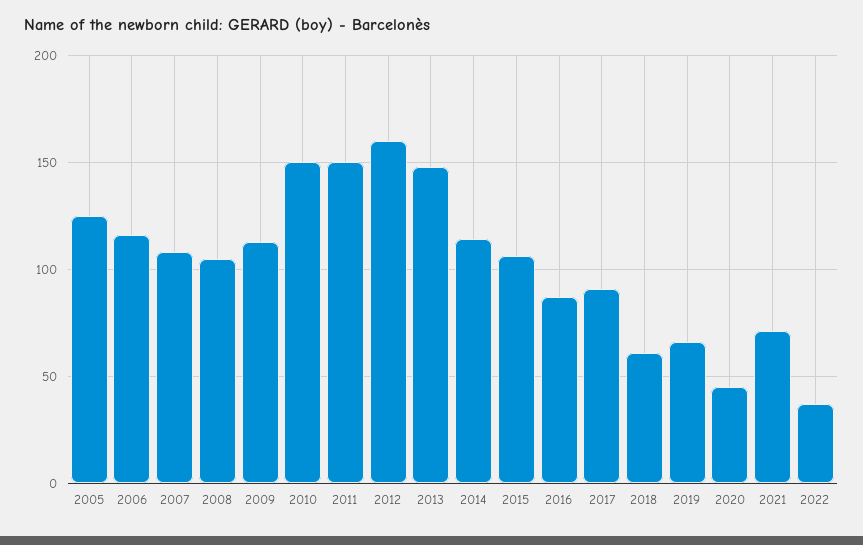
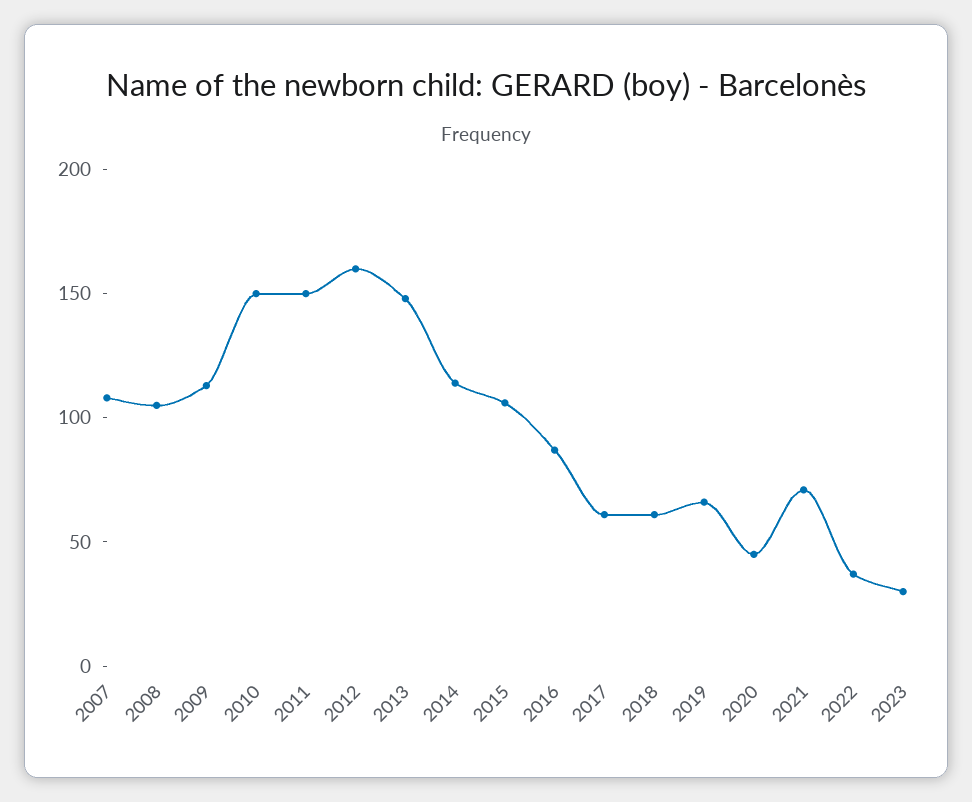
2005: 125 -> none
2006: 115 -> none
2017: 90 -> 60
2023: none -> 30

